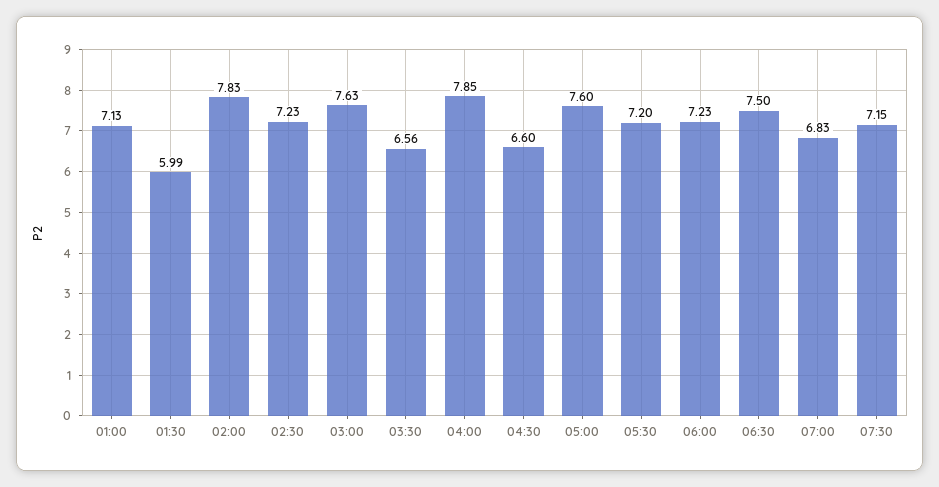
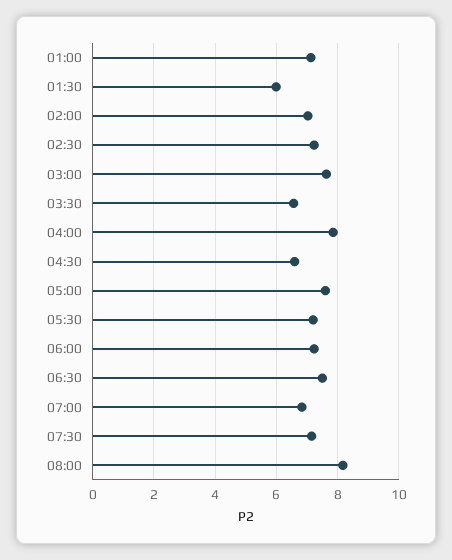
02:00: 7.83 -> 7
08:00: none -> 8.2

